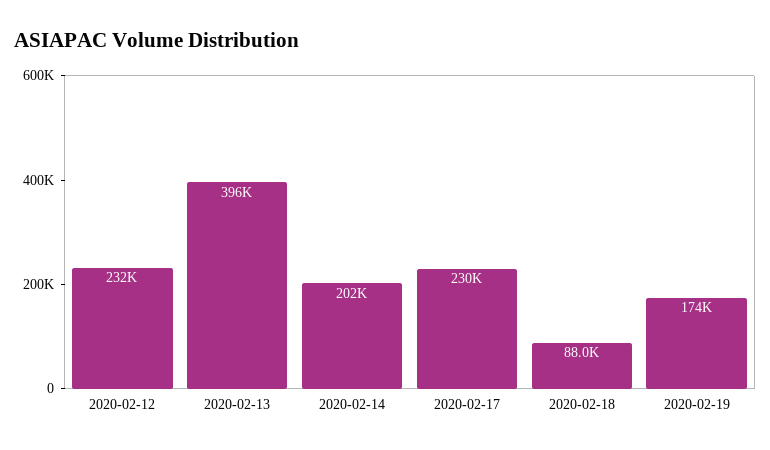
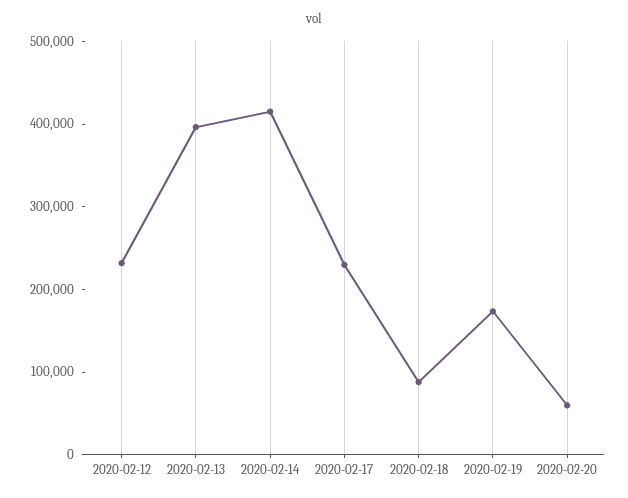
2020-02-14: 202000 -> 420000
2020-02-20: none -> 60000

